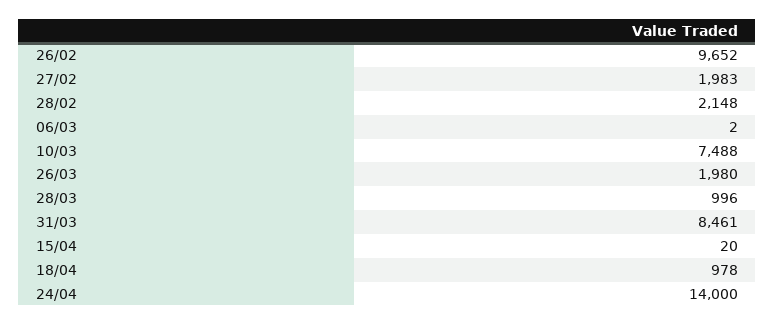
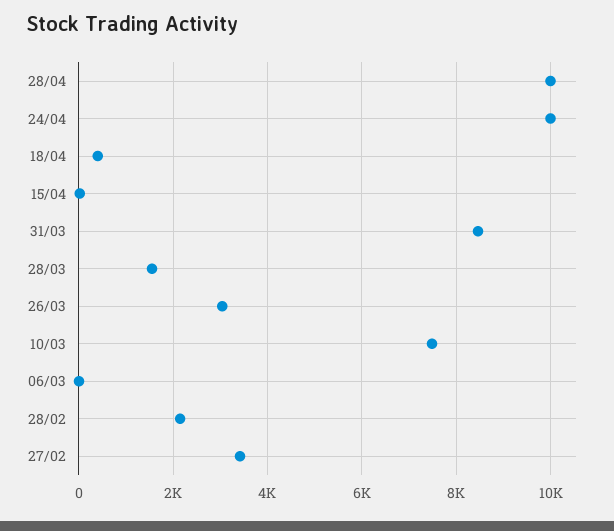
26/02: 9652 -> none
27/02: 1983 -> 3400
26/03: 1980 -> 3000
28/03: 996 -> 1600
18/04: 978 -> 400
24/04: 14000 -> 10000
28/04: none -> 10000

